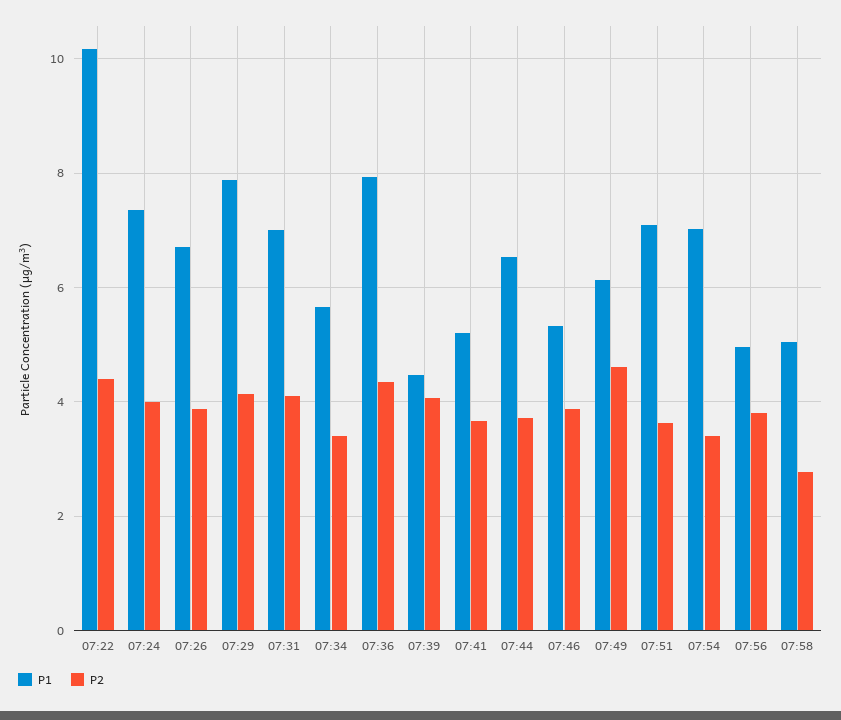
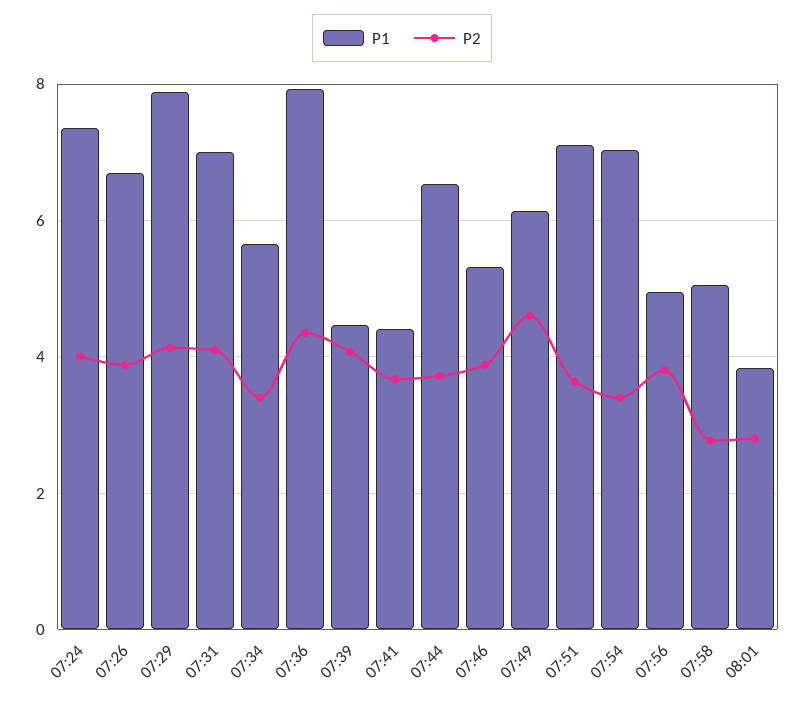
P1, 07:22: 10.2 -> none
P2, 07:22: 4.4 -> none
P1, 07:41: 5.2 -> 4.4
P1, 08:01: none -> 3.8
P2, 08:01: none -> 2.8

